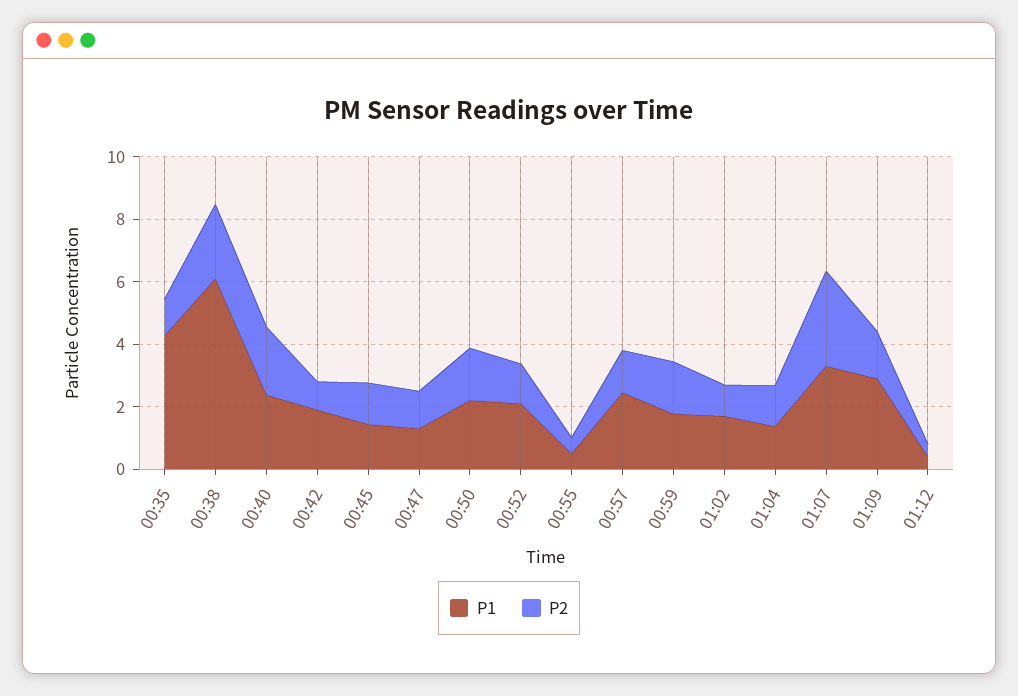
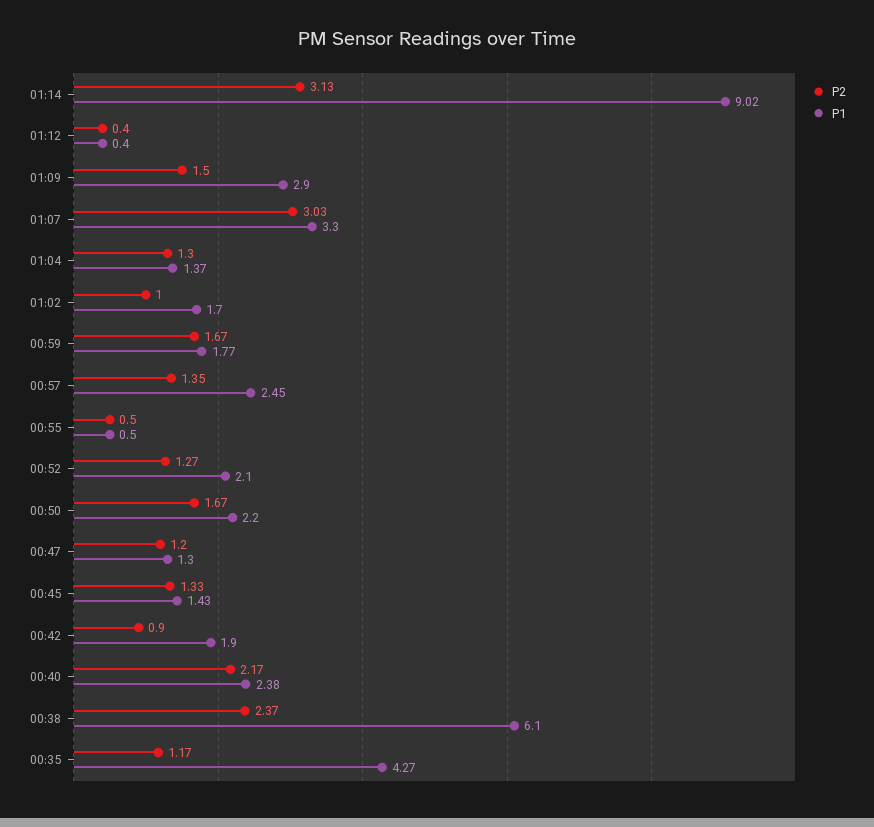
P2, 01:14: none -> 3.13
P1, 01:14: none -> 9.02

